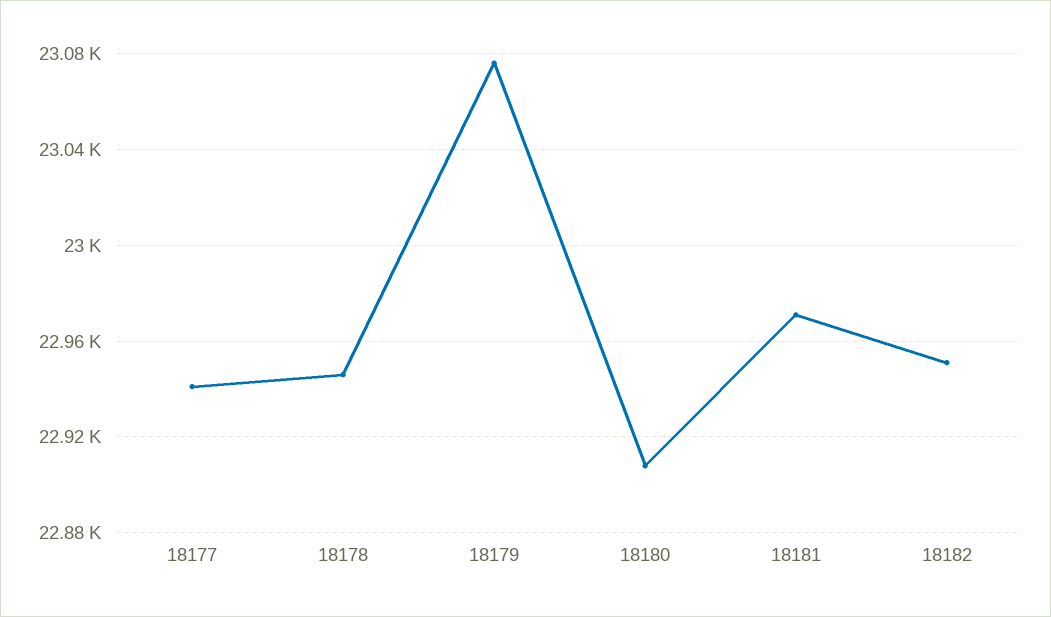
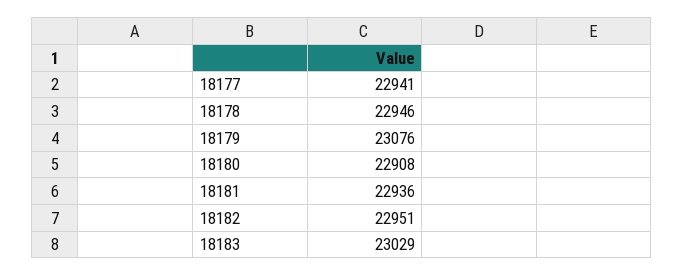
18181: 22970 -> 22936
18183: none -> 23029

